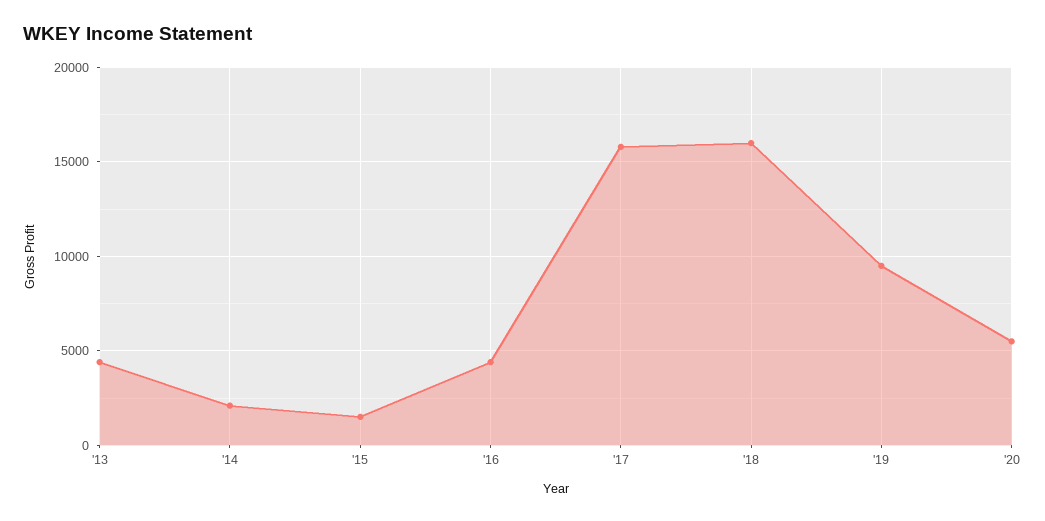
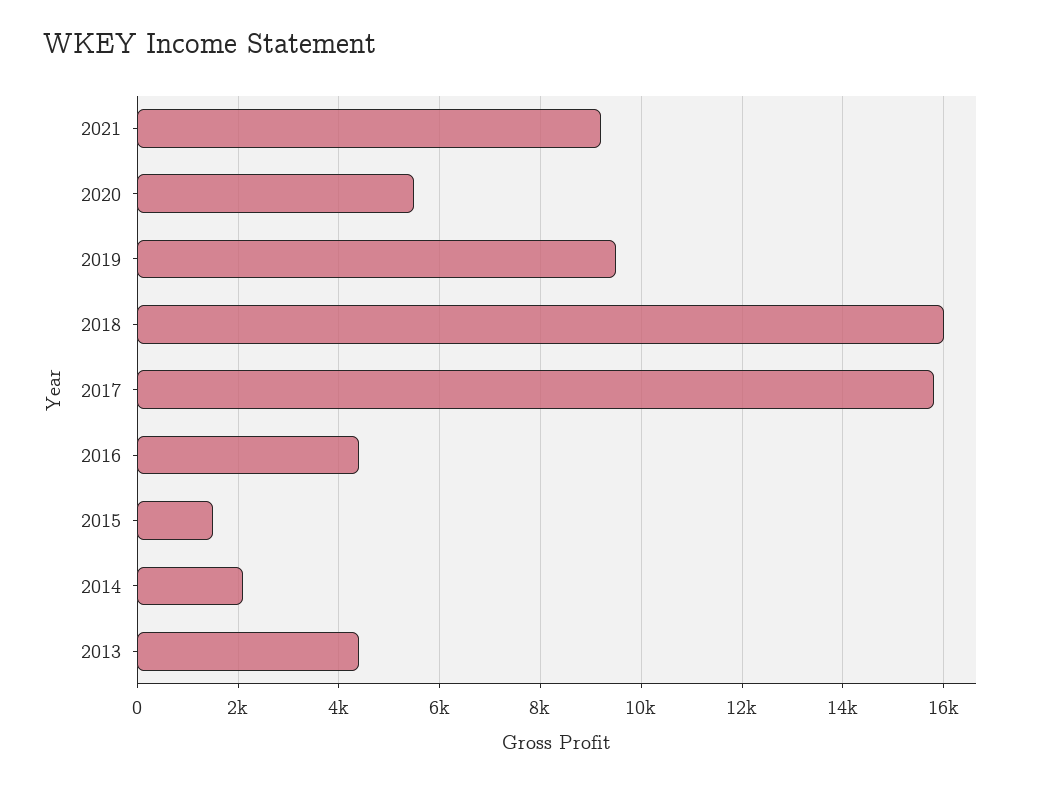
2021: none -> 9200

